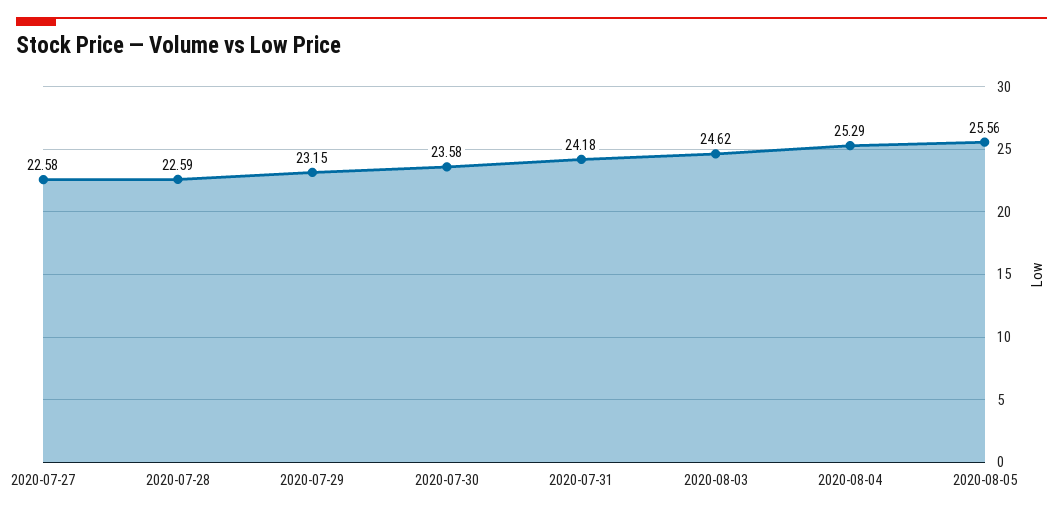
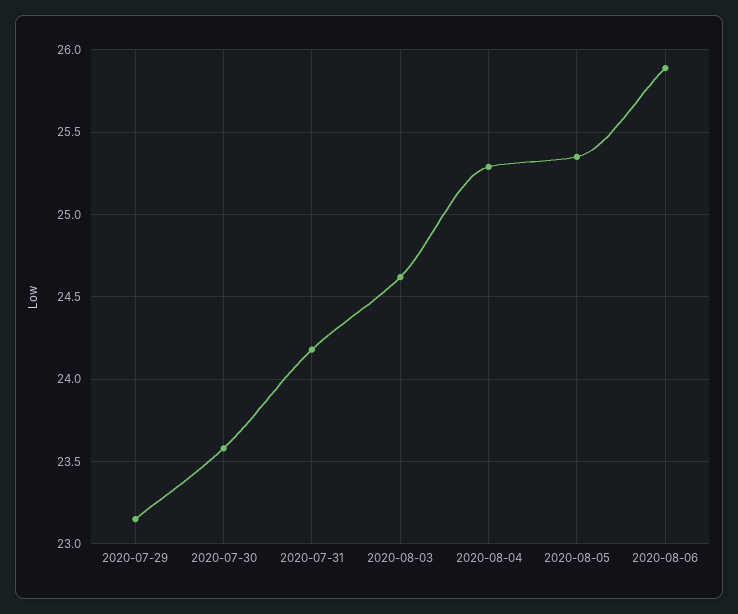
2020-07-27: 22.58 -> none
2020-07-28: 22.59 -> none
2020-08-05: 25.56 -> 25.35
2020-08-06: none -> 25.9

